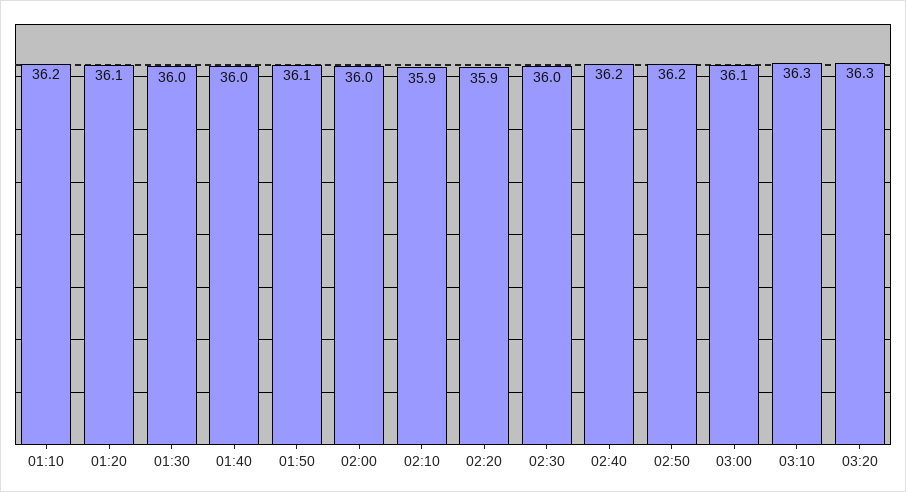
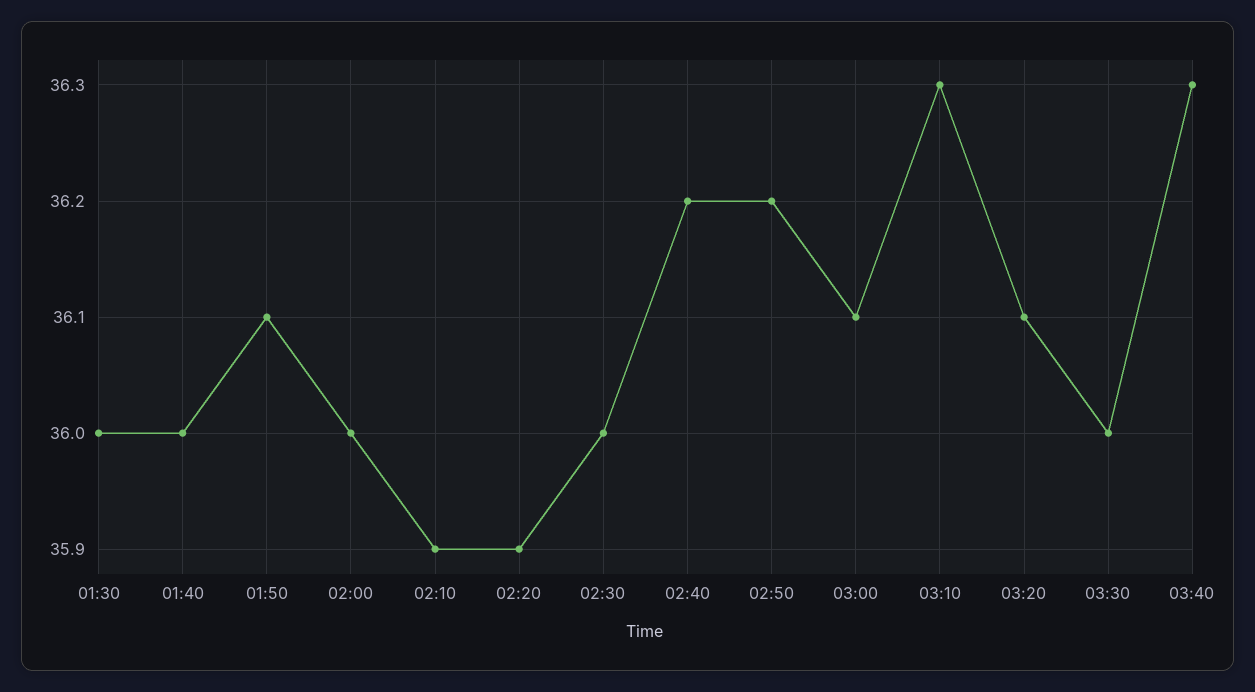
01:10: 36.2 -> none
01:20: 36.1 -> none
03:20: 36.3 -> 36.1
03:30: none -> 36
03:40: none -> 36.3

